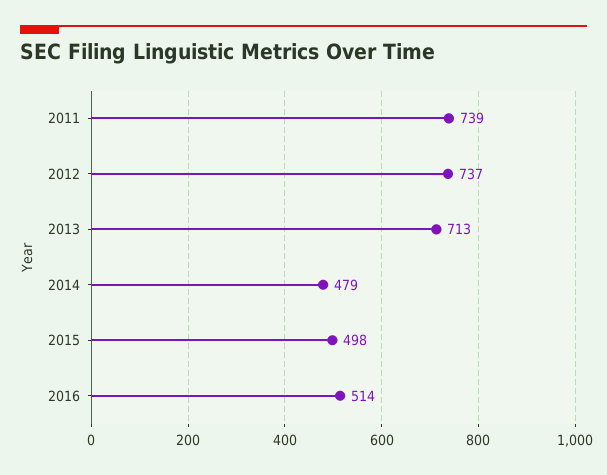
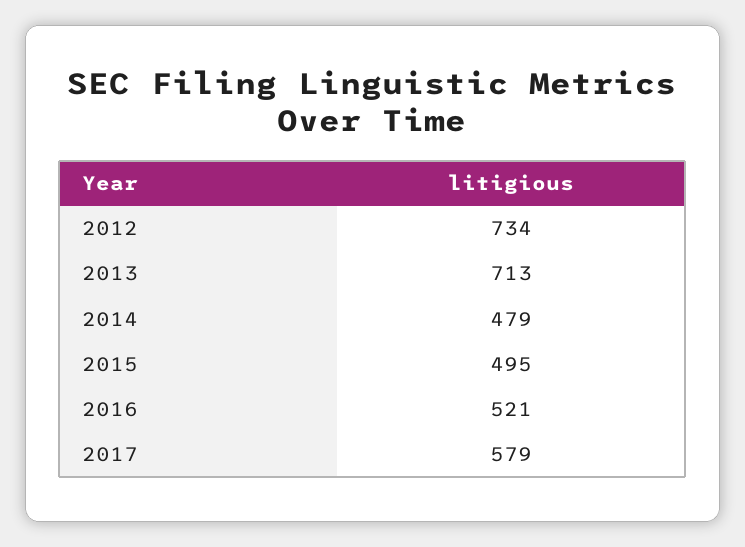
2011: 739 -> none
2012: 737 -> 734
2015: 498 -> 495
2016: 514 -> 521
2017: none -> 579

